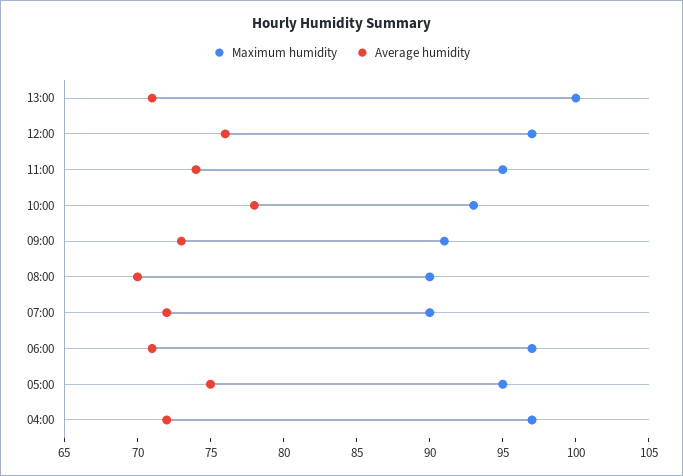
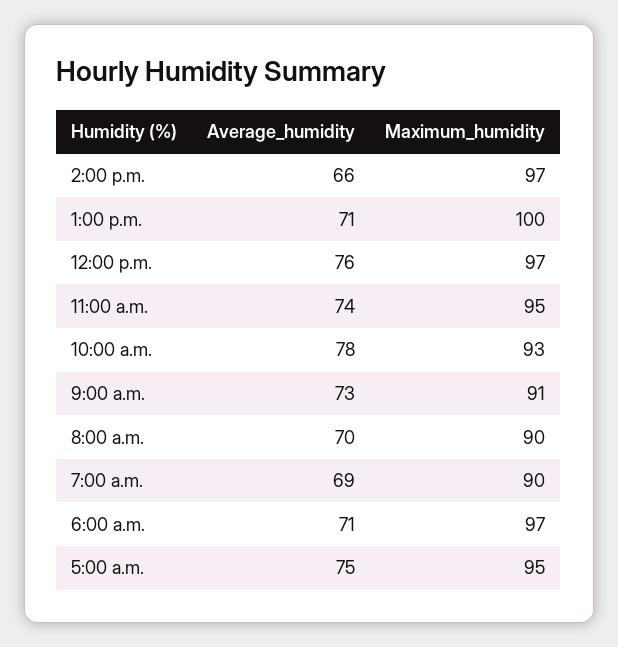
Average humidity, 07:00: 72 -> 69
Maximum humidity, 04:00: 97 -> none
Average humidity, 04:00: 72 -> none
Average humidity, 2:00 p.m.: none -> 66
Maximum humidity, 2:00 p.m.: none -> 97

